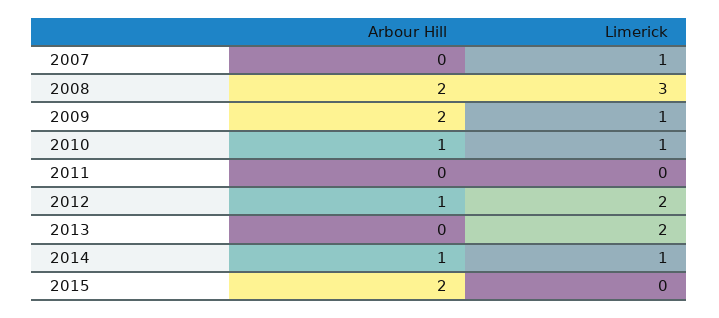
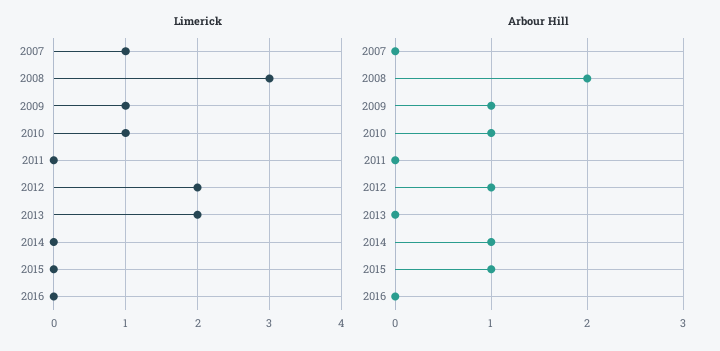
Arbour Hill, 2009: 2 -> 1
Limerick, 2014: 1 -> 0
Arbour Hill, 2015: 2 -> 1
Limerick, 2016: none -> 0
Arbour Hill, 2016: none -> 0

